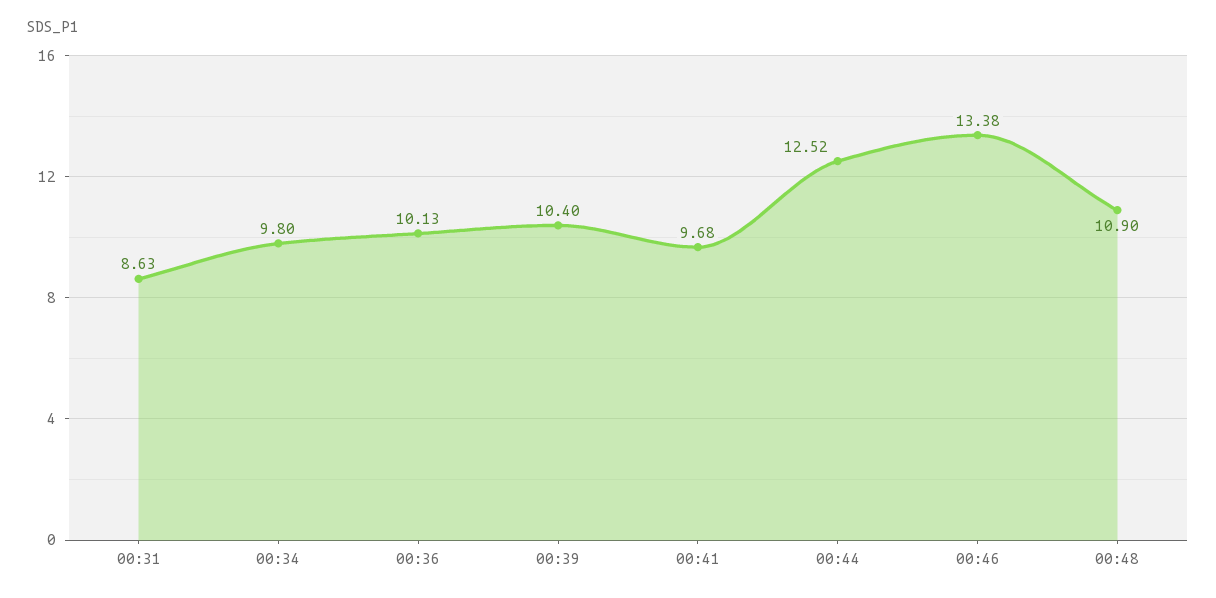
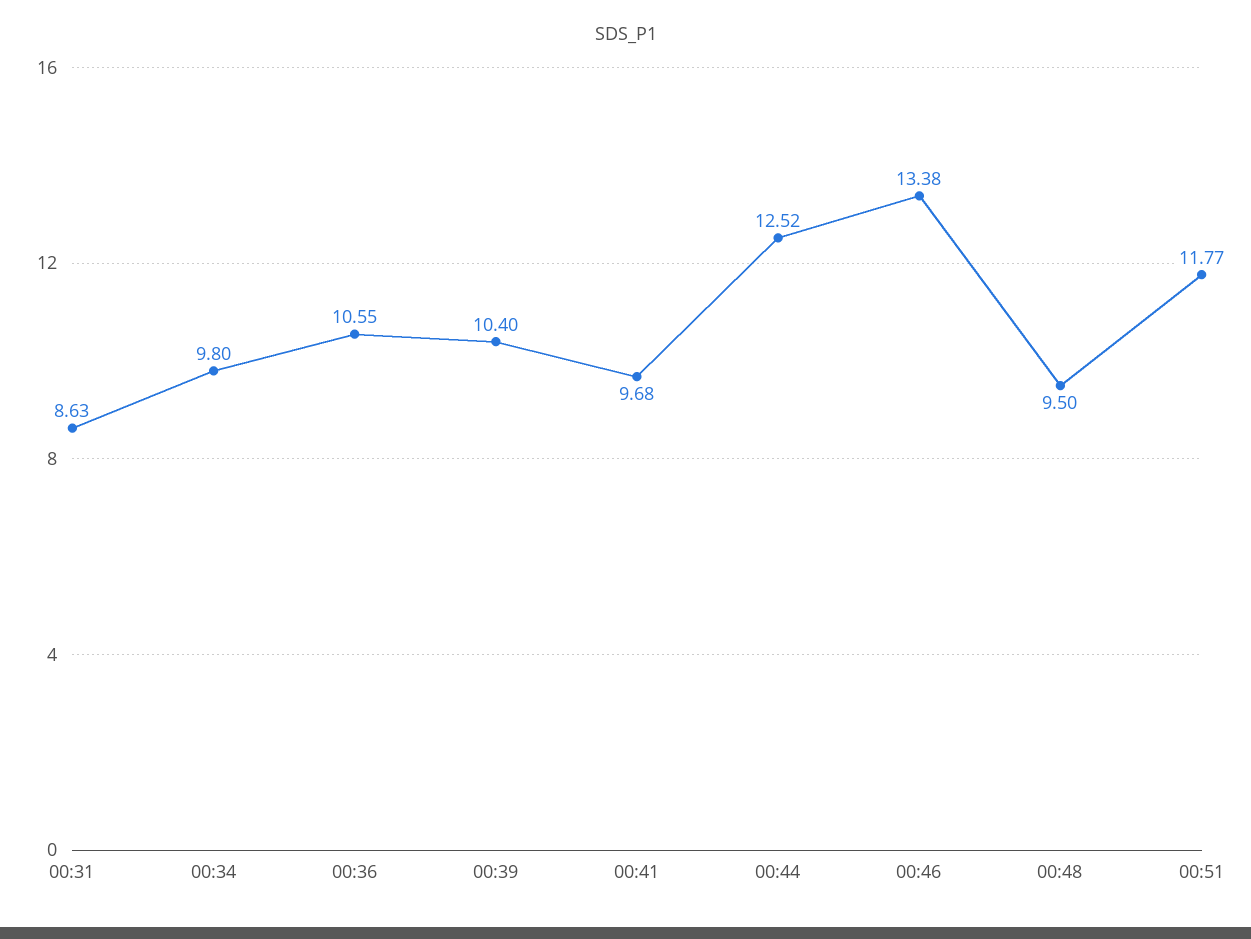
00:36: 10.13 -> 10.55
00:48: 10.9 -> 9.5
00:51: none -> 11.77

